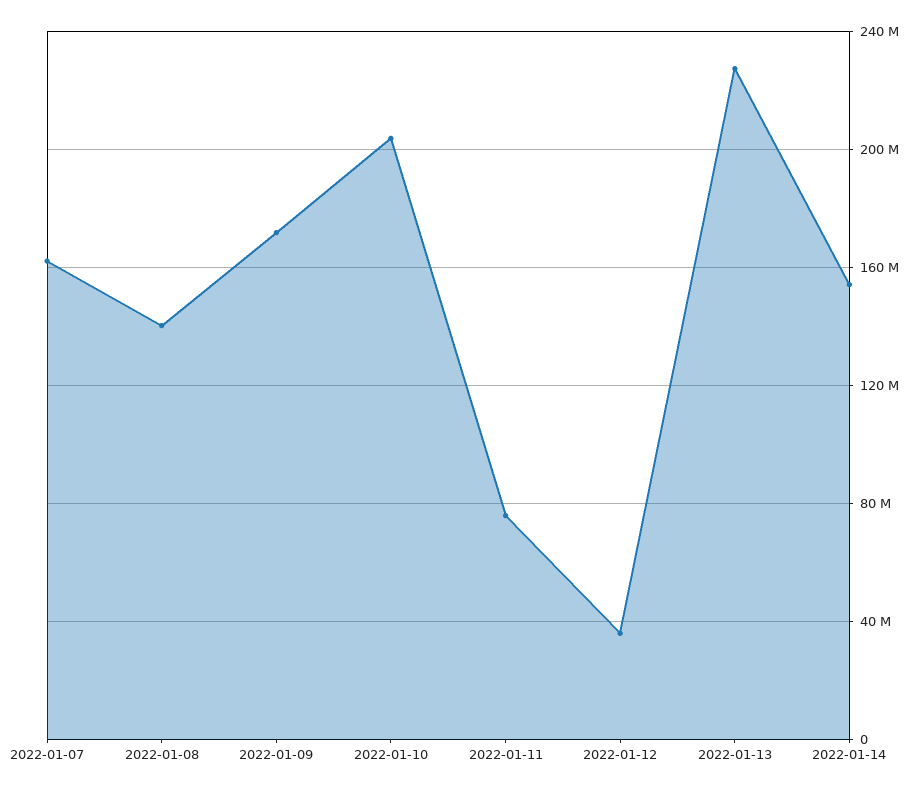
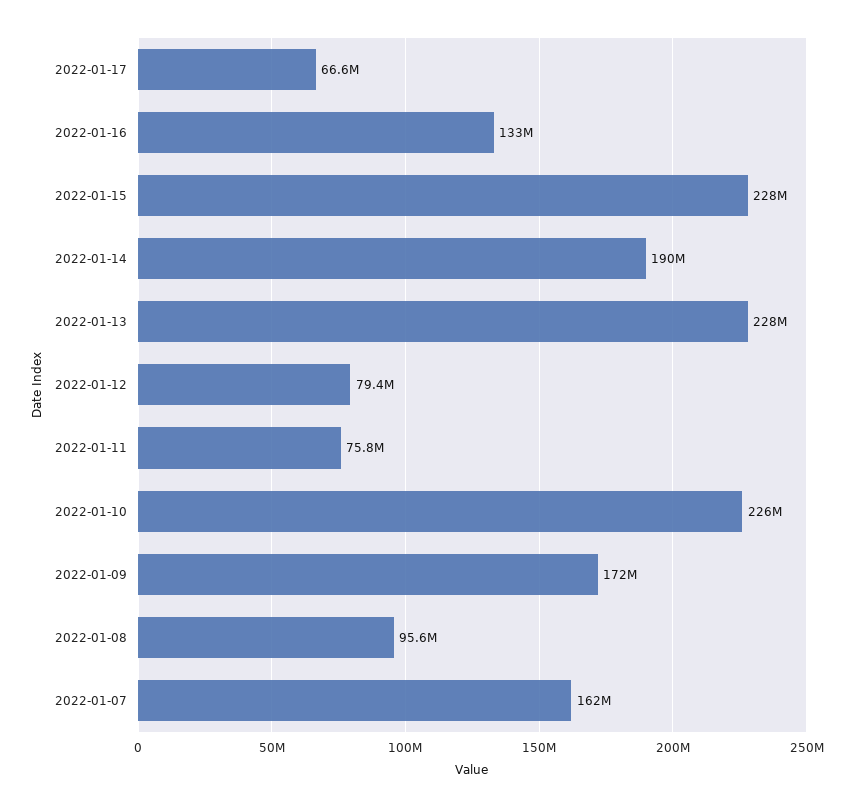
2022-01-08: 140000000 -> 95600000
2022-01-10: 205000000 -> 226000000
2022-01-12: 35000000 -> 79400000
2022-01-14: 155000000 -> 190000000
2022-01-17: none -> 66600000
2022-01-16: none -> 133000000
2022-01-15: none -> 228000000

